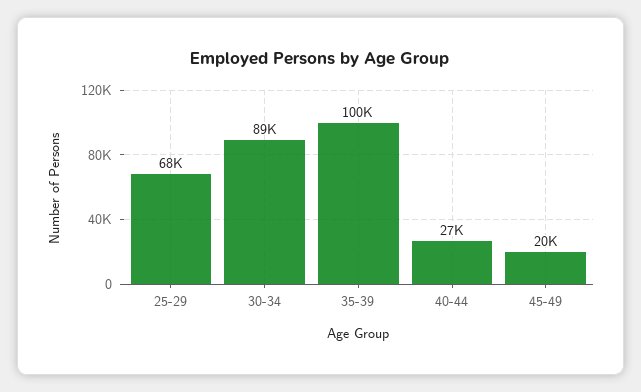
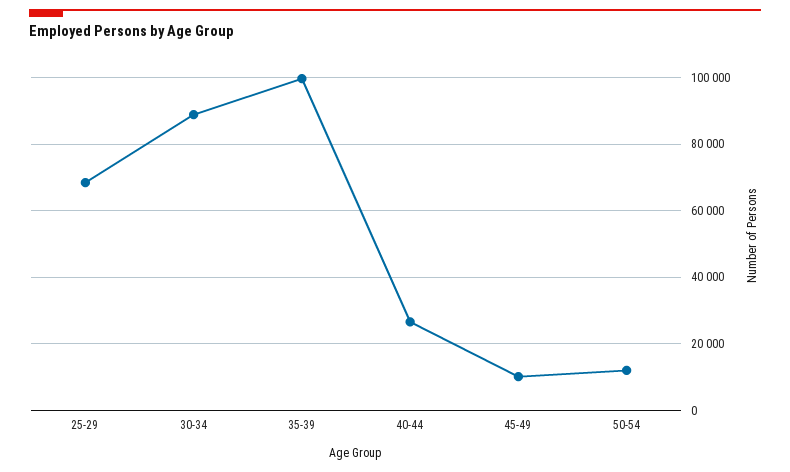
45-49: 20000 -> 10000
50-54: none -> 12000

